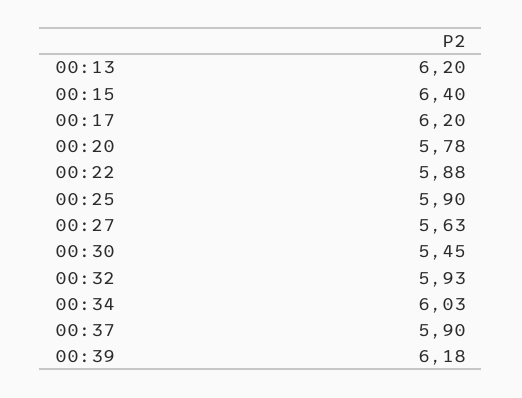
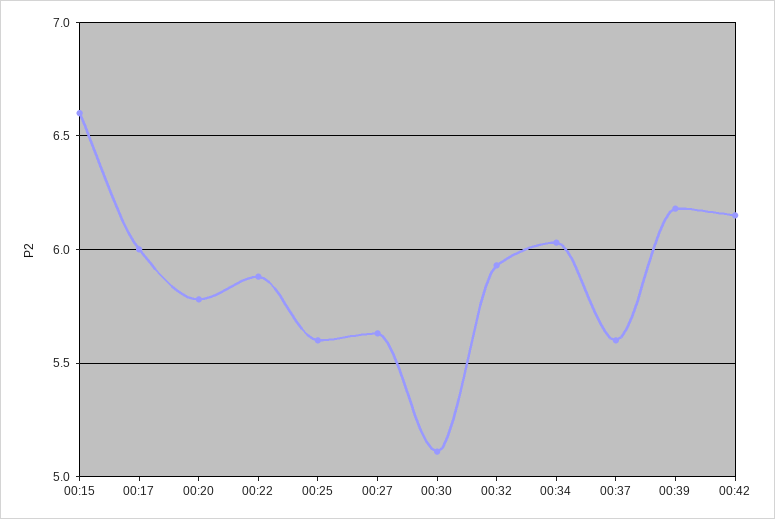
00:13: 6.2 -> none
00:15: 6.4 -> 6.6
00:17: 6.2 -> 6
00:25: 5.9 -> 5.6
00:30: 5.45 -> 5.1
00:37: 5.9 -> 5.6
00:42: none -> 6.15

